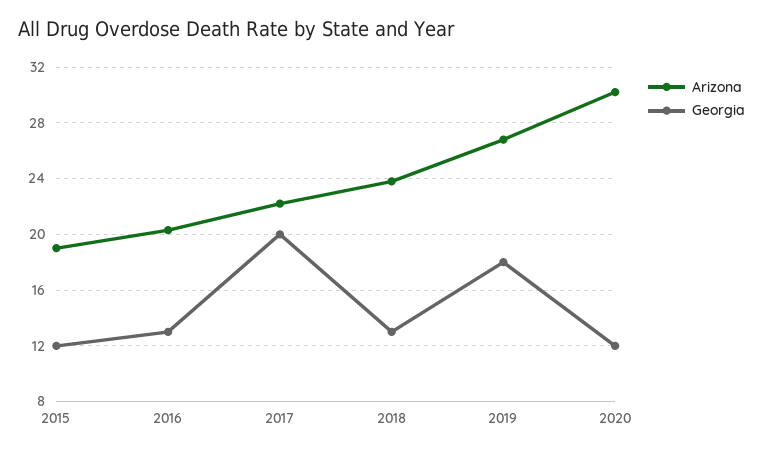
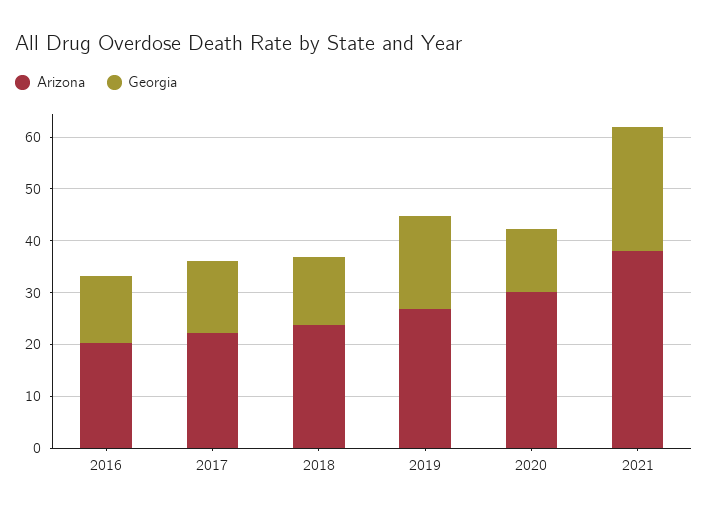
Arizona, 2015: 19 -> none
Georgia, 2015: 12 -> none
Georgia, 2017: 20 -> 14
Arizona, 2021: none -> 38
Georgia, 2021: none -> 24

